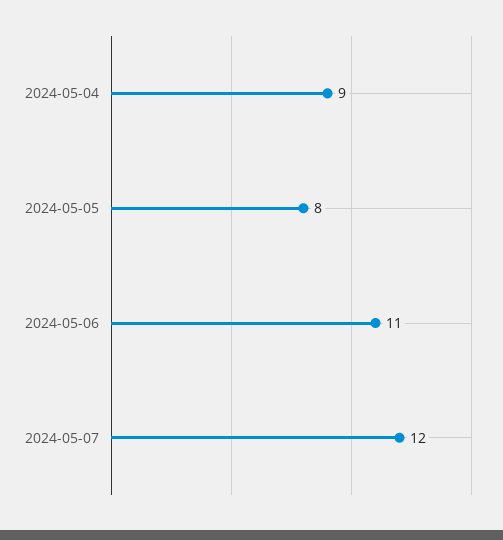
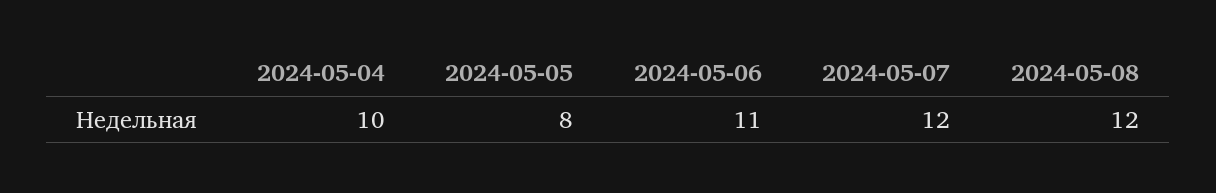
2024-05-04: 9 -> 10
2024-05-08: none -> 12

